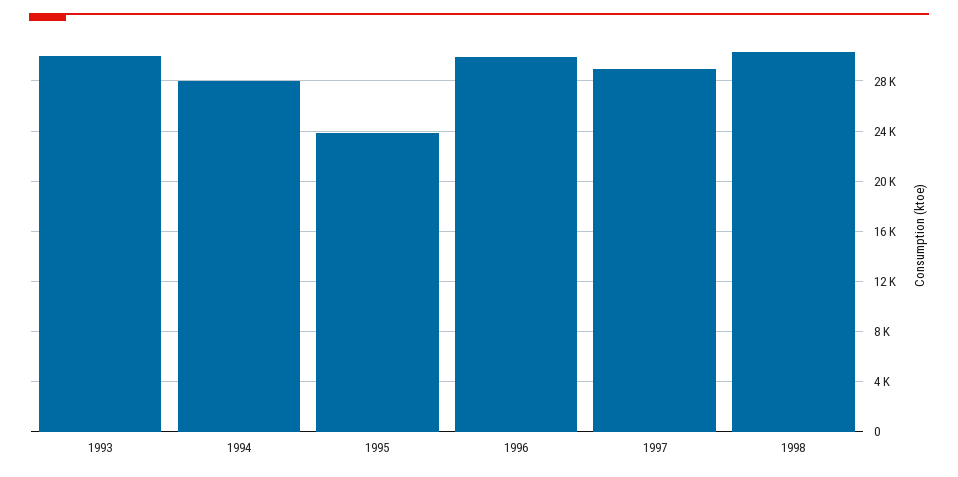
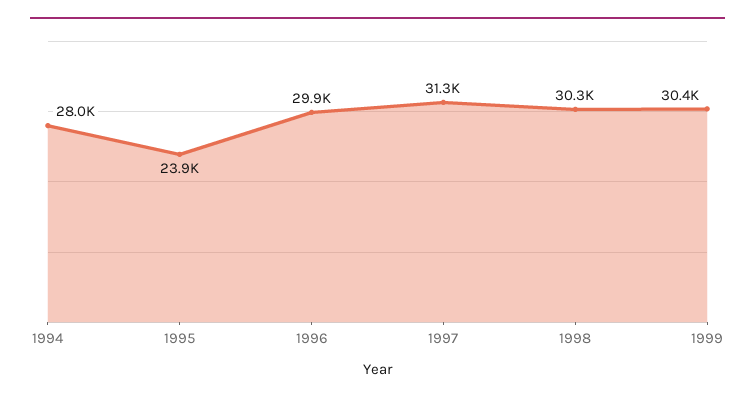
1993: 30000 -> none
1997: 29000 -> 31300
1999: none -> 30400

